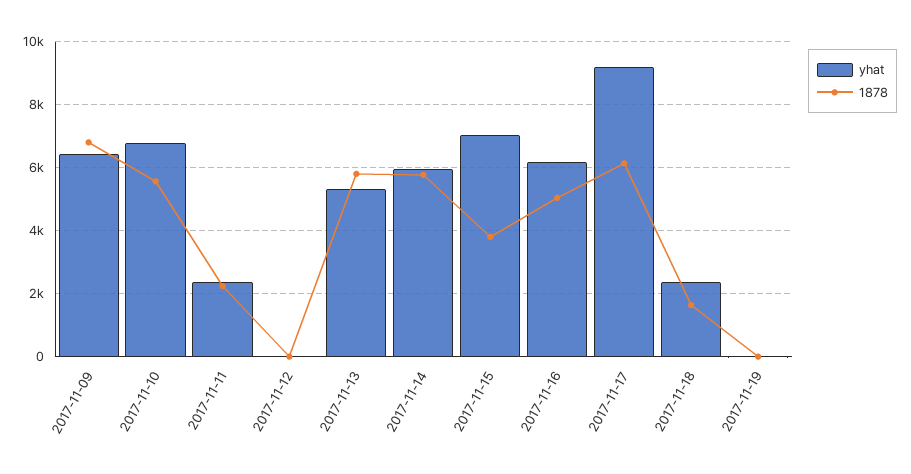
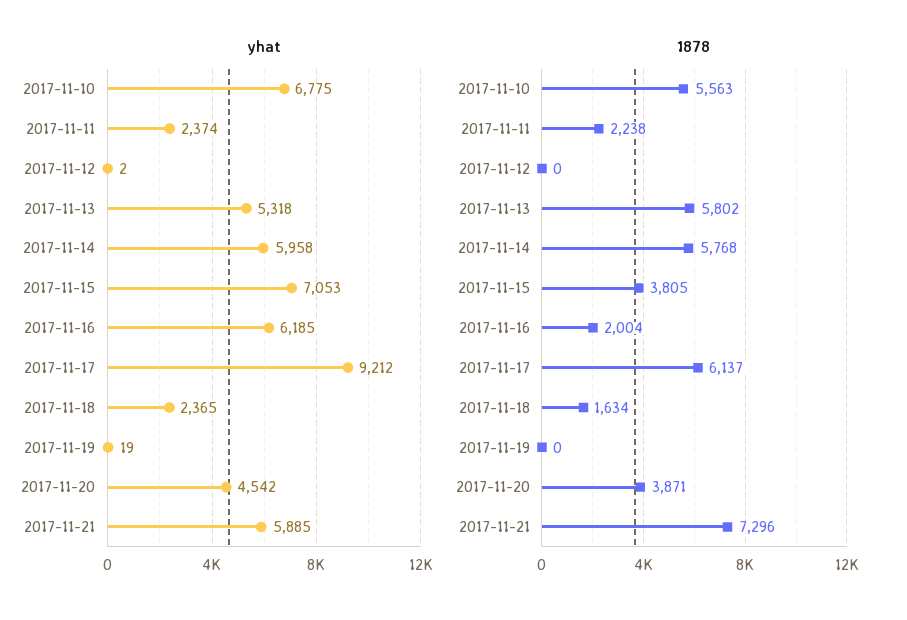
yhat, 2017-11-09: 6400 -> none
1878, 2017-11-09: 6800 -> none
1878, 2017-11-16: 5000 -> 2004
yhat, 2017-11-20: none -> 4542
yhat, 2017-11-21: none -> 5885
1878, 2017-11-20: none -> 3871
1878, 2017-11-21: none -> 7296

